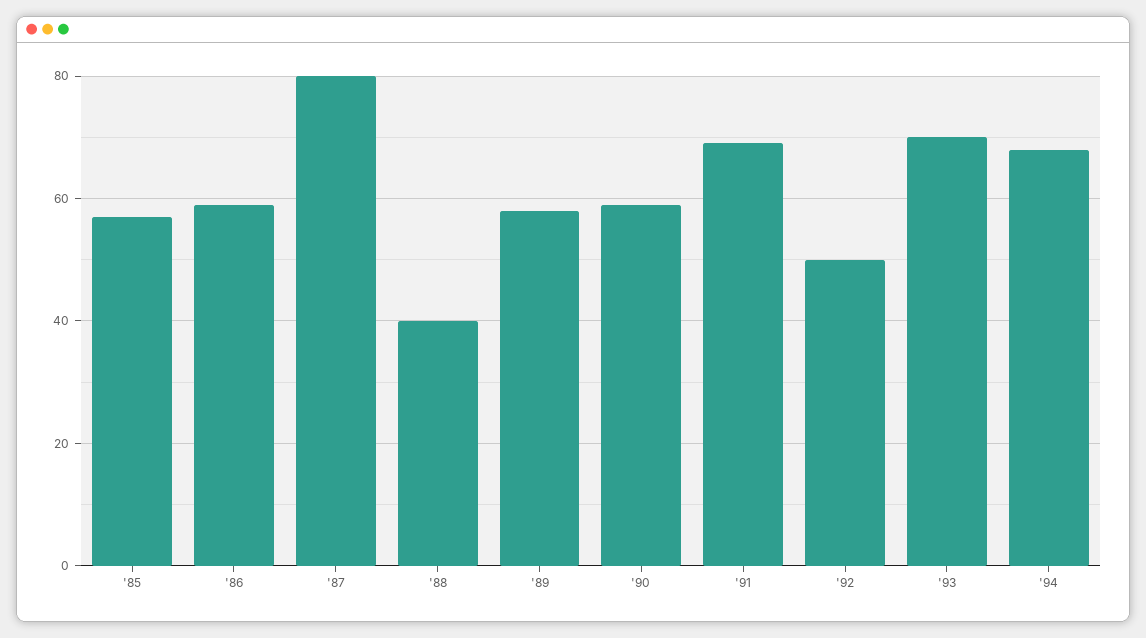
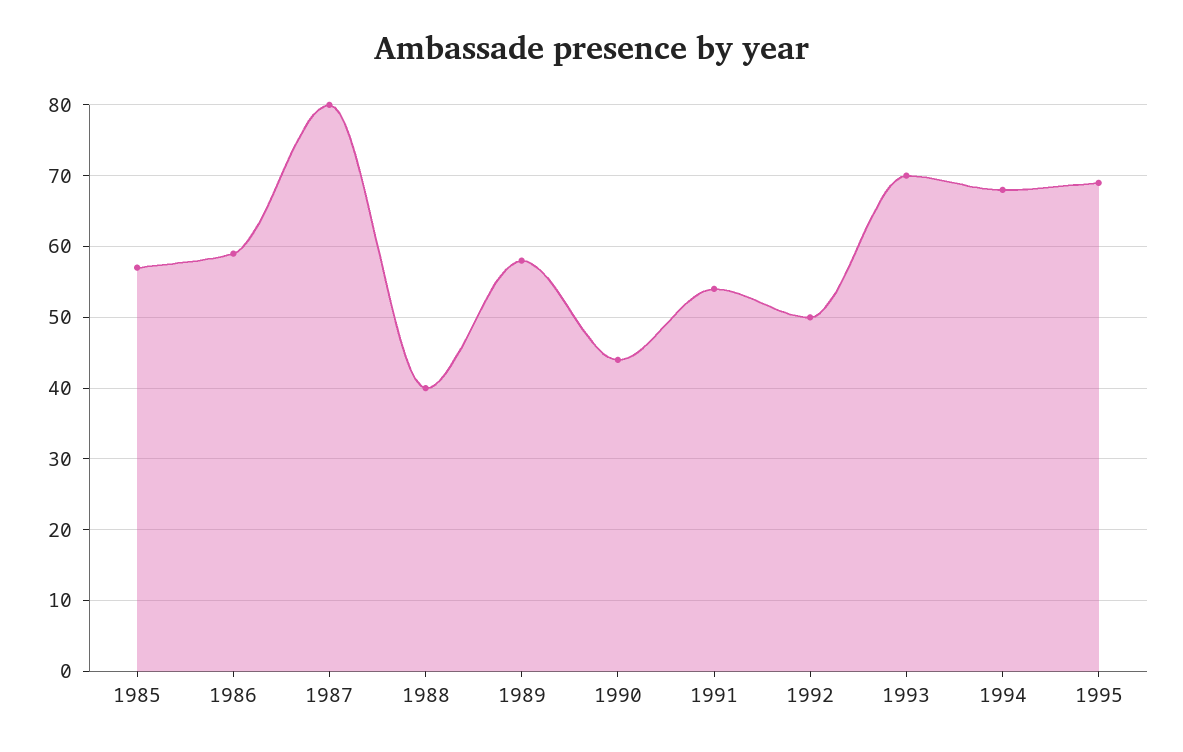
'90: 60 -> 44
'91: 70 -> 54
1995: none -> 69

